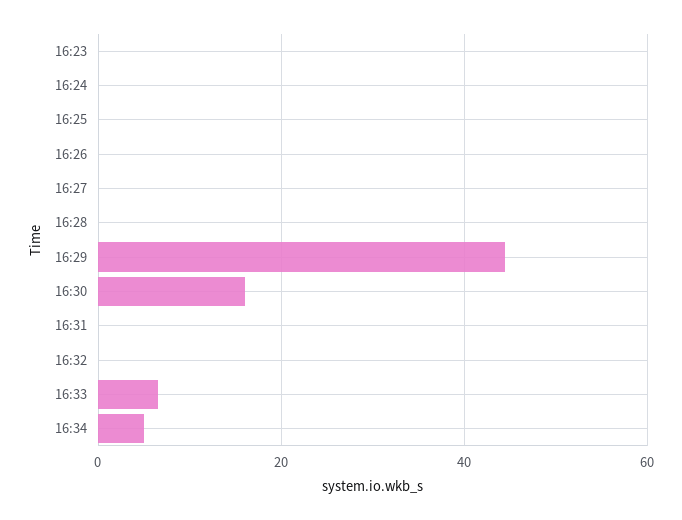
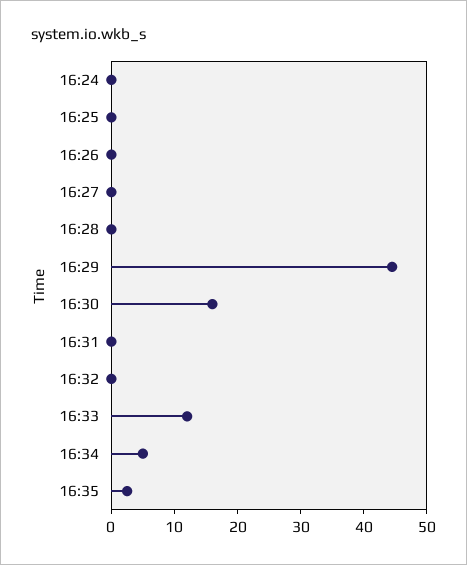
16:23: 0 -> none
16:33: 6 -> 12
16:35: none -> 2

